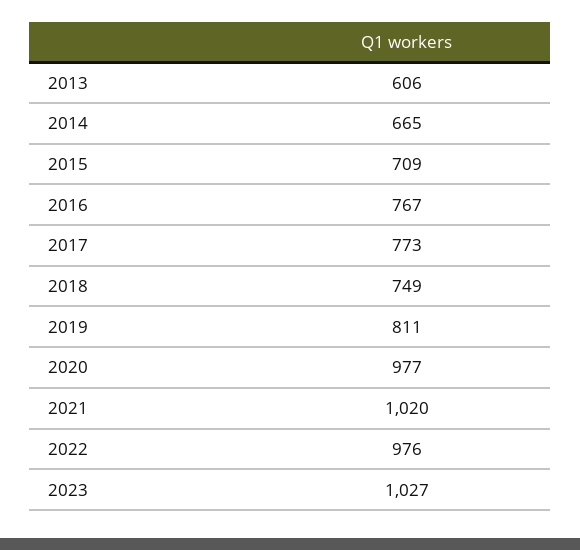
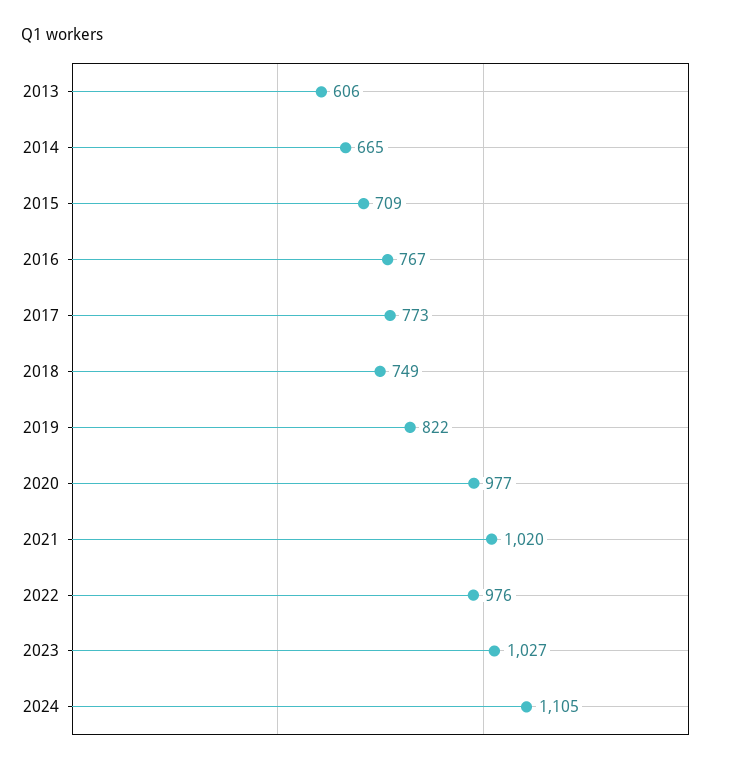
2019: 811 -> 822
2024: none -> 1105

